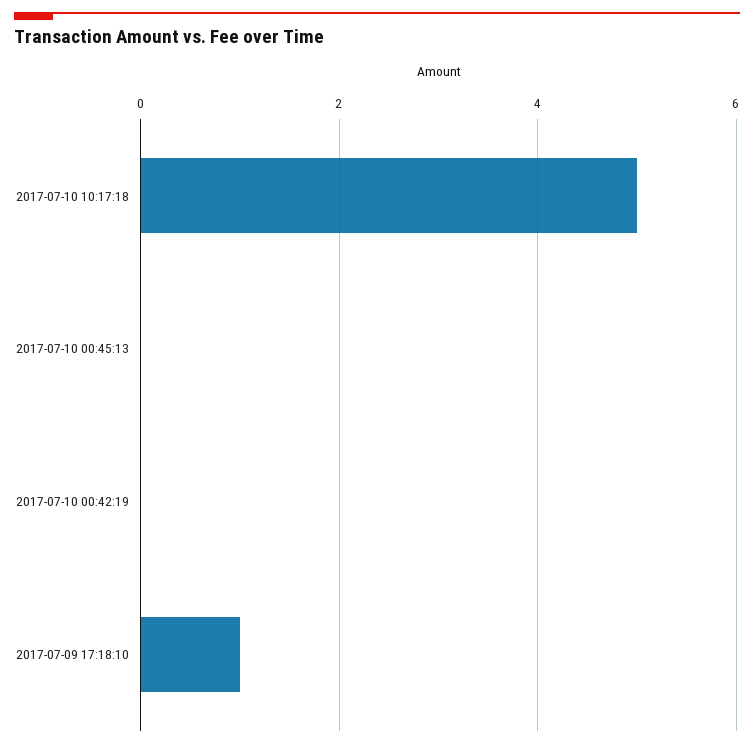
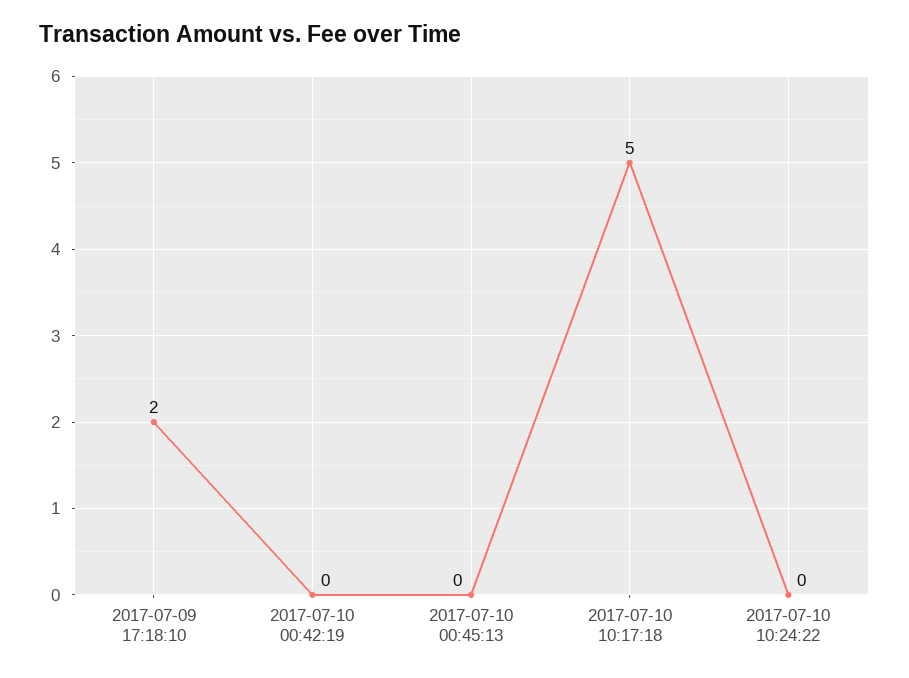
2017-07-09 17:18:10: 1 -> 2
2017-07-10 10:24:22: none -> 0

